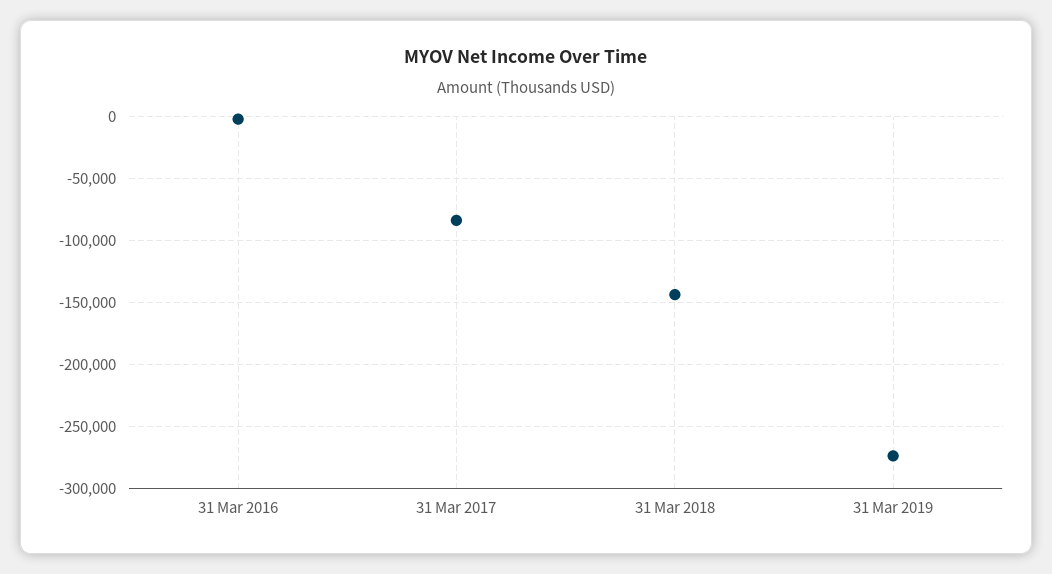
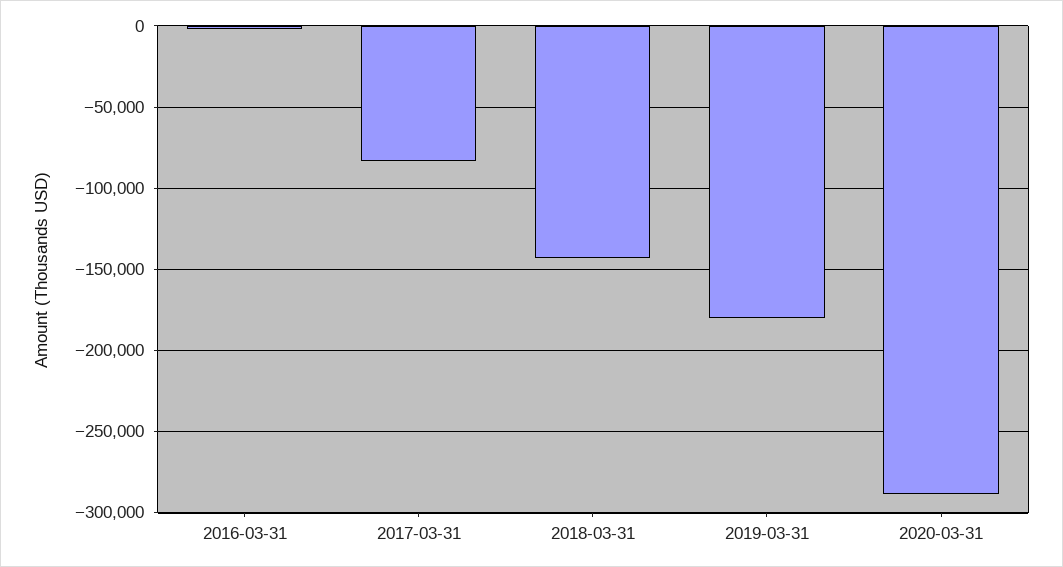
31 Mar 2019: -275000 -> -180000
2020-03-31: none -> -290000

